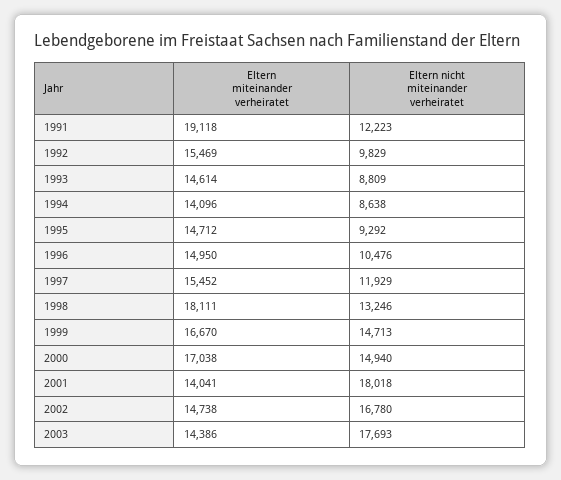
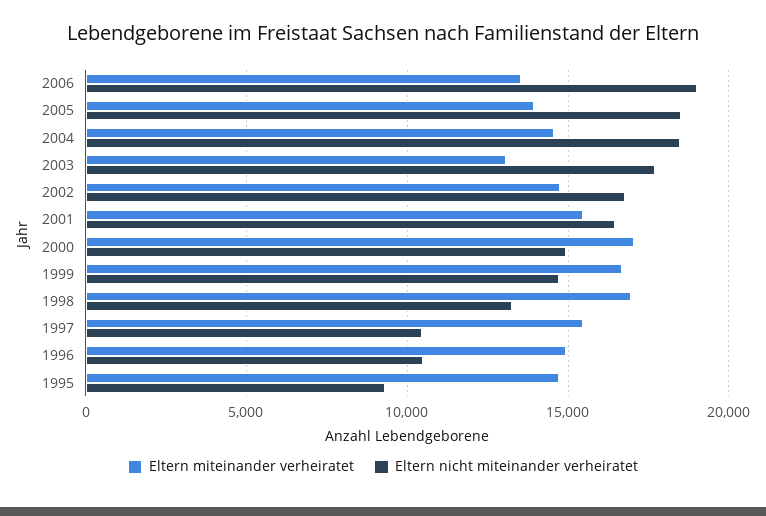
Eltern miteinander verheiratet, 1991: 19118 -> none
Eltern nicht miteinander verheiratet, 1991: 12223 -> none
Eltern miteinander verheiratet, 1992: 15469 -> none
Eltern nicht miteinander verheiratet, 1992: 9829 -> none
Eltern miteinander verheiratet, 1993: 14614 -> none
Eltern nicht miteinander verheiratet, 1993: 8809 -> none
Eltern miteinander verheiratet, 1994: 14096 -> none
Eltern nicht miteinander verheiratet, 1994: 8638 -> none
Eltern nicht miteinander verheiratet, 1997: 11929 -> 10500
Eltern miteinander verheiratet, 1998: 18111 -> 17000
Eltern miteinander verheiratet, 2001: 14041 -> 15500
Eltern nicht miteinander verheiratet, 2001: 18018 -> 16500
Eltern miteinander verheiratet, 2003: 14386 -> 13000
Eltern miteinander verheiratet, 2006: none -> 13500
Eltern nicht miteinander verheiratet, 2006: none -> 19000
Eltern miteinander verheiratet, 2005: none -> 14000
Eltern nicht miteinander verheiratet, 2005: none -> 18500
Eltern miteinander verheiratet, 2004: none -> 14500
Eltern nicht miteinander verheiratet, 2004: none -> 18500

